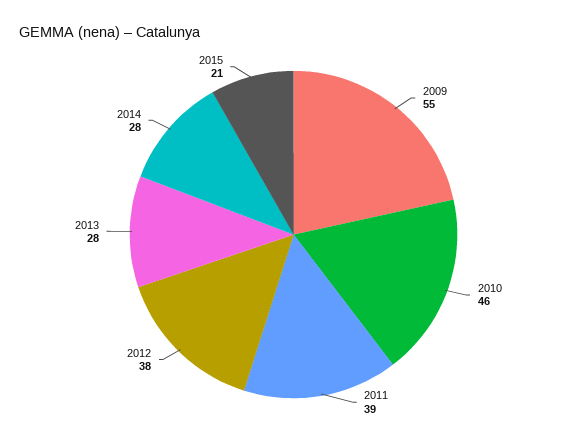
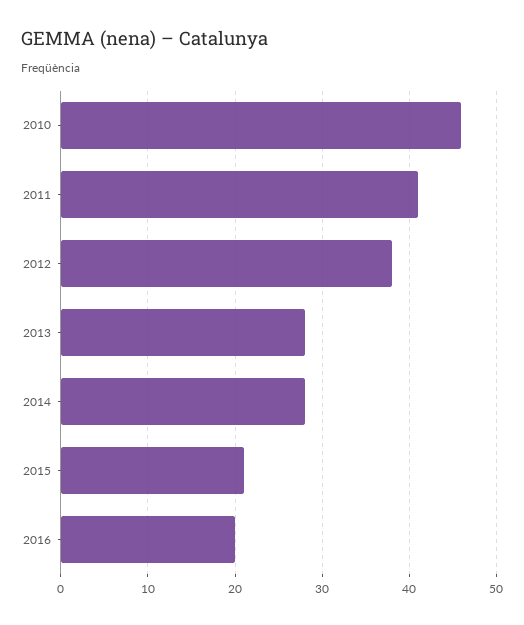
2009: 55 -> none
2011: 39 -> 41
2016: none -> 20

